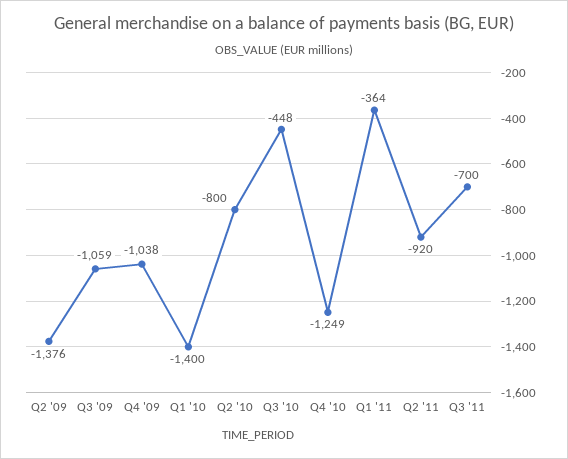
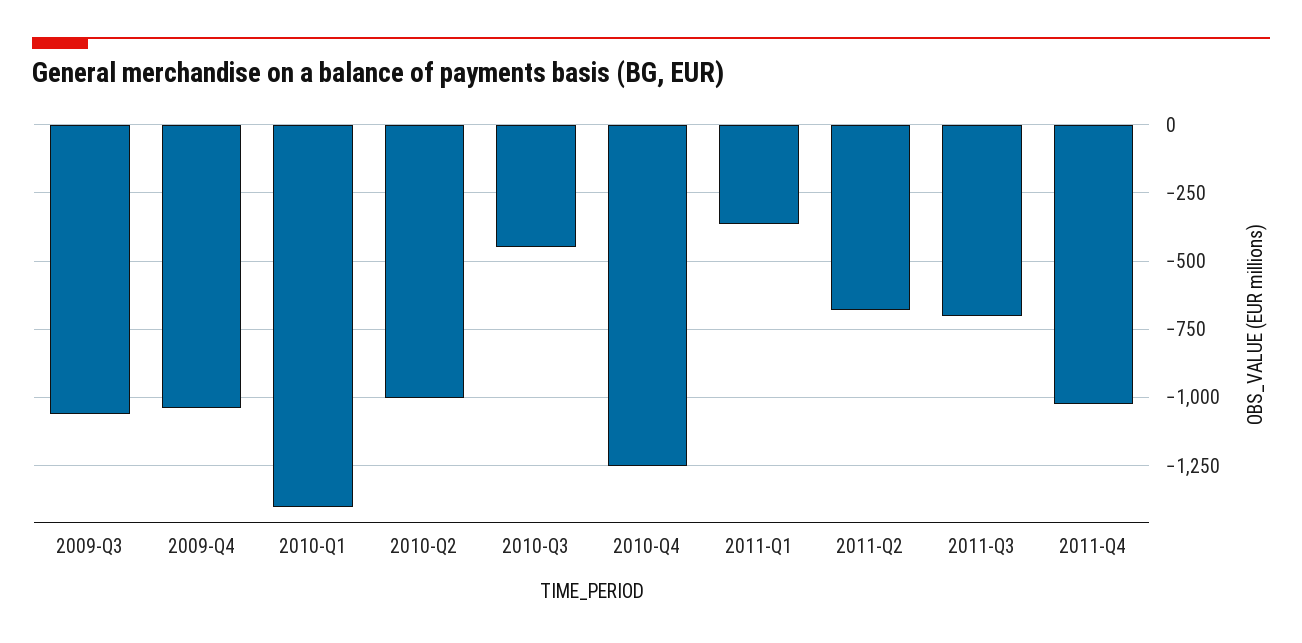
Q2 '09: -1376 -> none
Q2 '10: -800 -> -1000
Q2 '11: -920 -> -675
2011-Q4: none -> -1025

